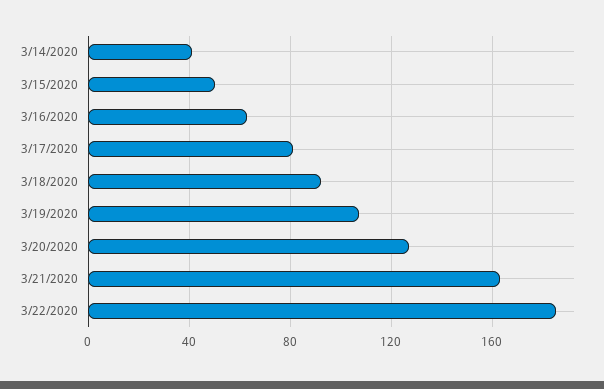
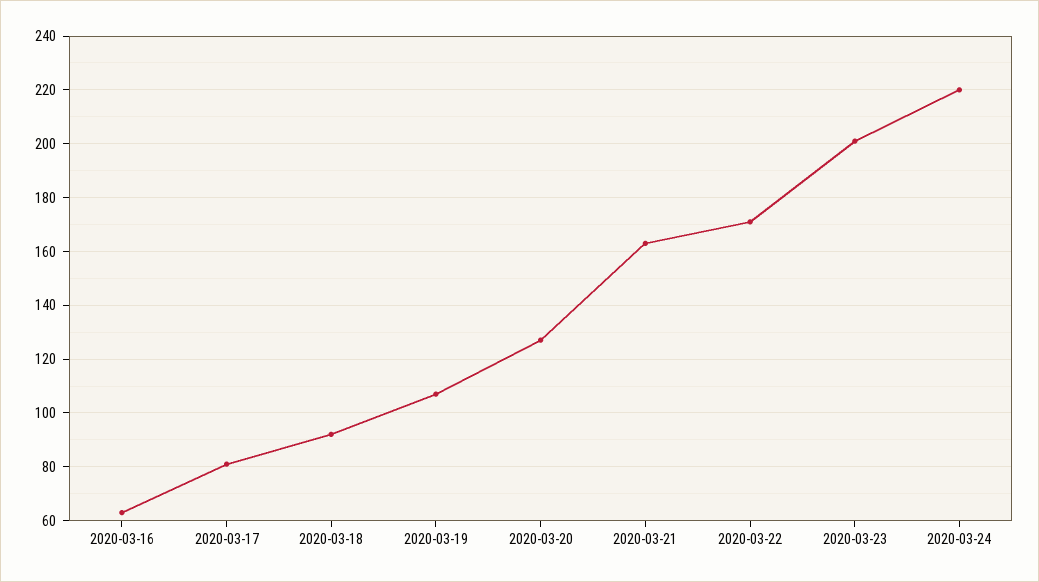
3/14/2020: 40 -> none
3/15/2020: 50 -> none
3/22/2020: 185 -> 170
2020-03-23: none -> 200
2020-03-24: none -> 220

